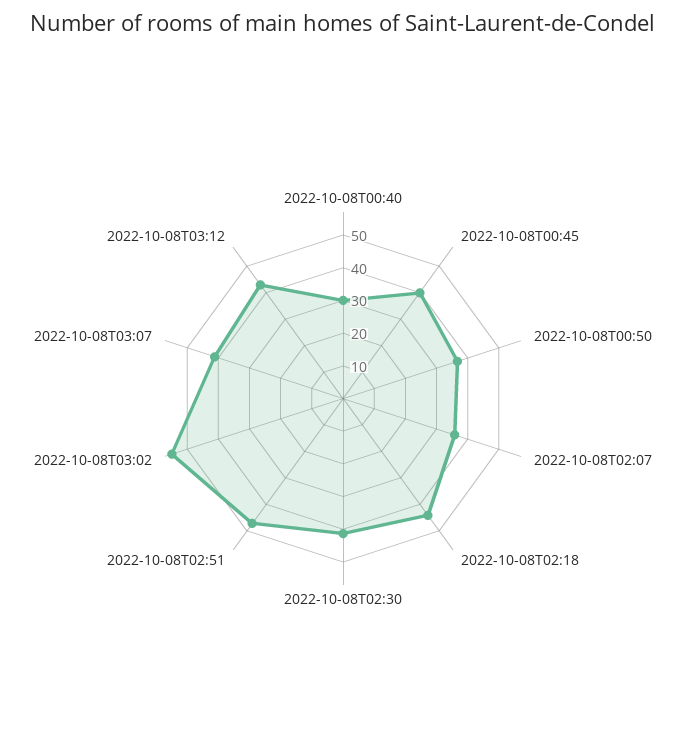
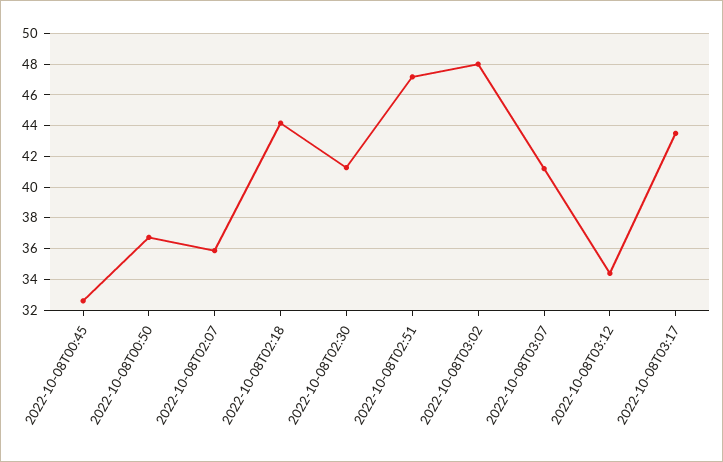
2022-10-08T00:40: 30 -> none
2022-10-08T00:45: 40 -> 32.5
2022-10-08T03:02: 55 -> 48
2022-10-08T03:12: 42.5 -> 34.5
2022-10-08T03:17: none -> 43.5

